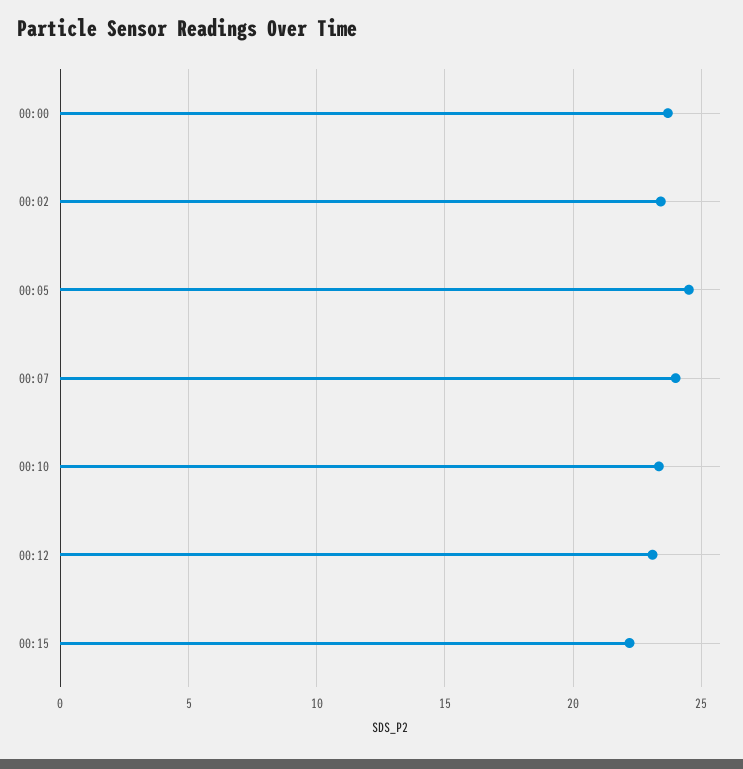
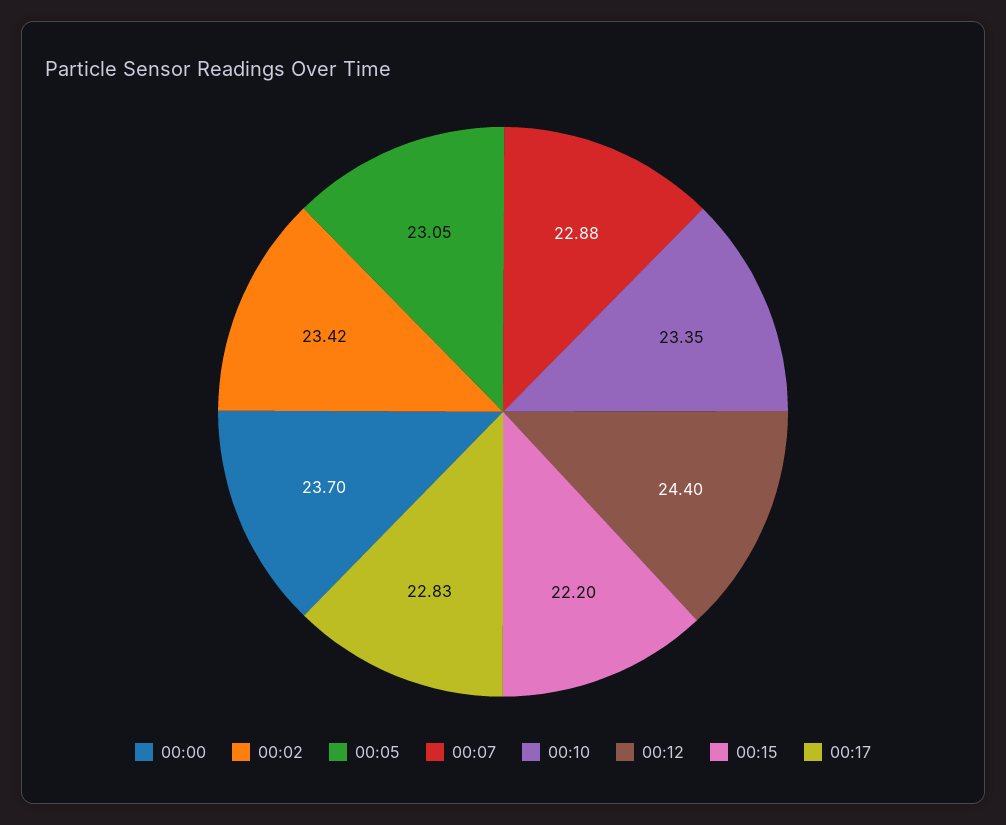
00:05: 24.5 -> 23.05
00:07: 24 -> 22.88
00:12: 23 -> 24.4
00:17: none -> 22.83

